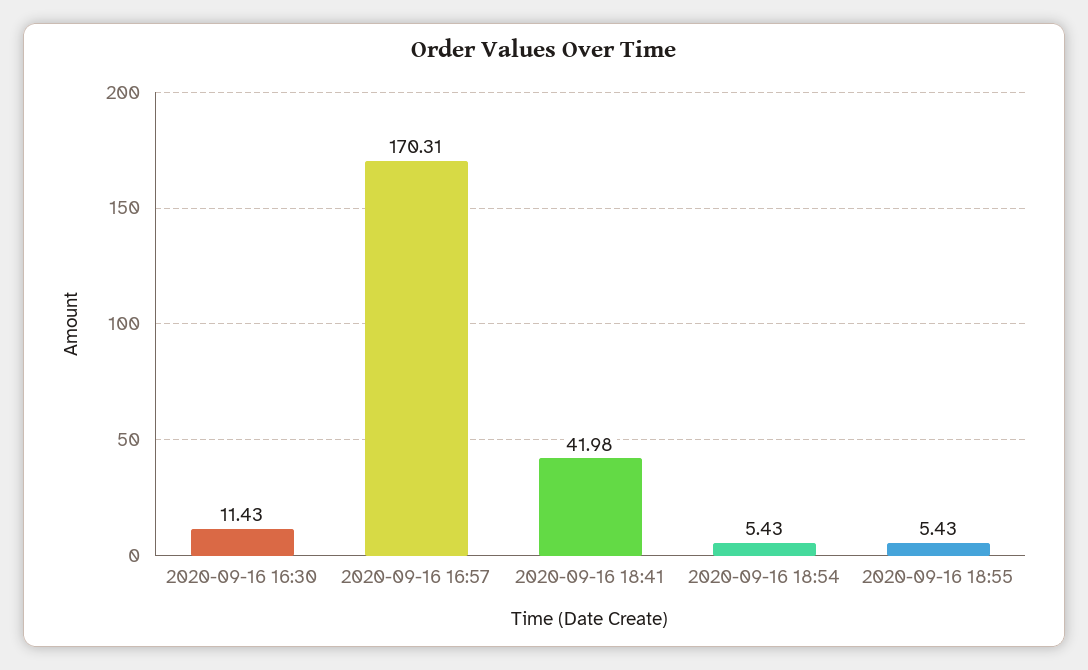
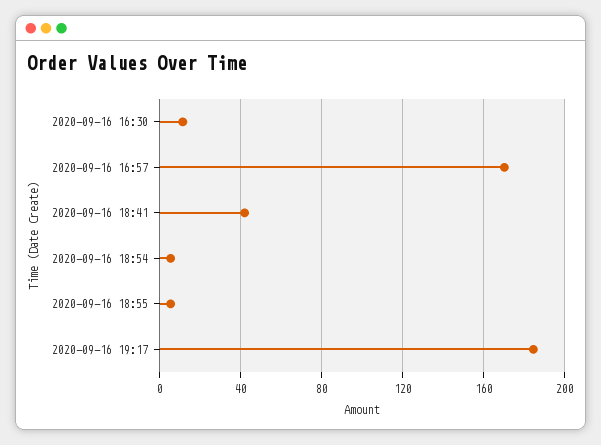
2020-09-16 19:17: none -> 185

